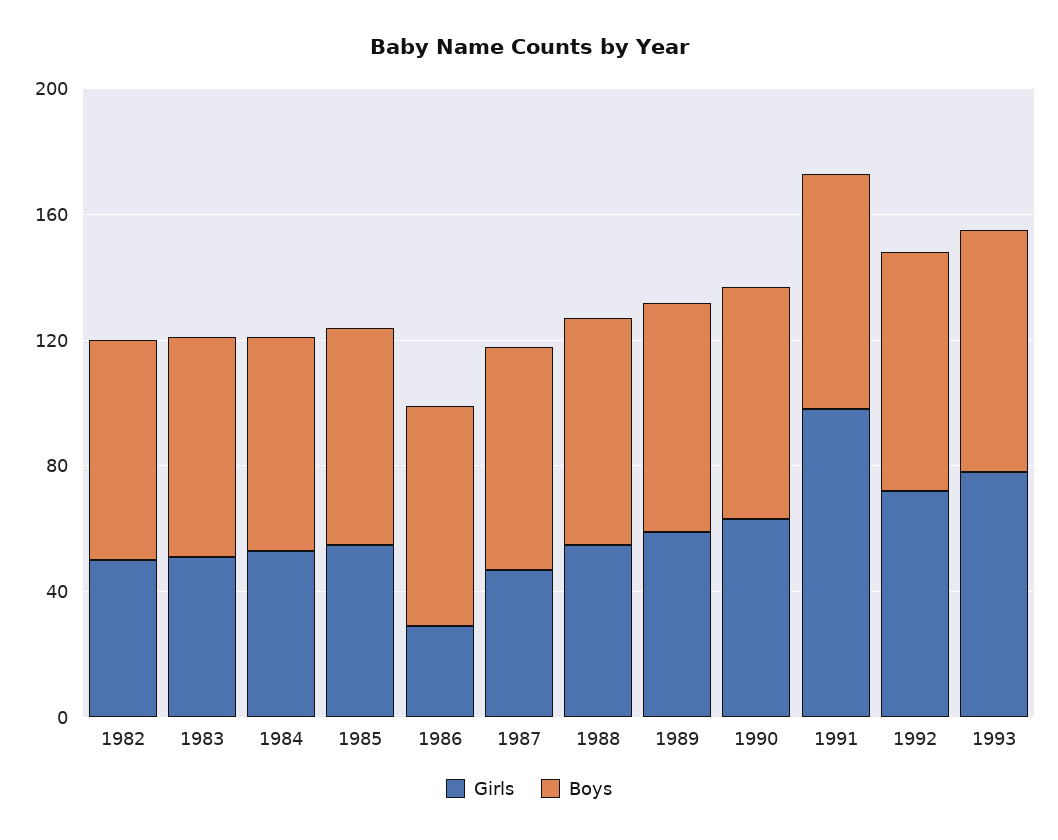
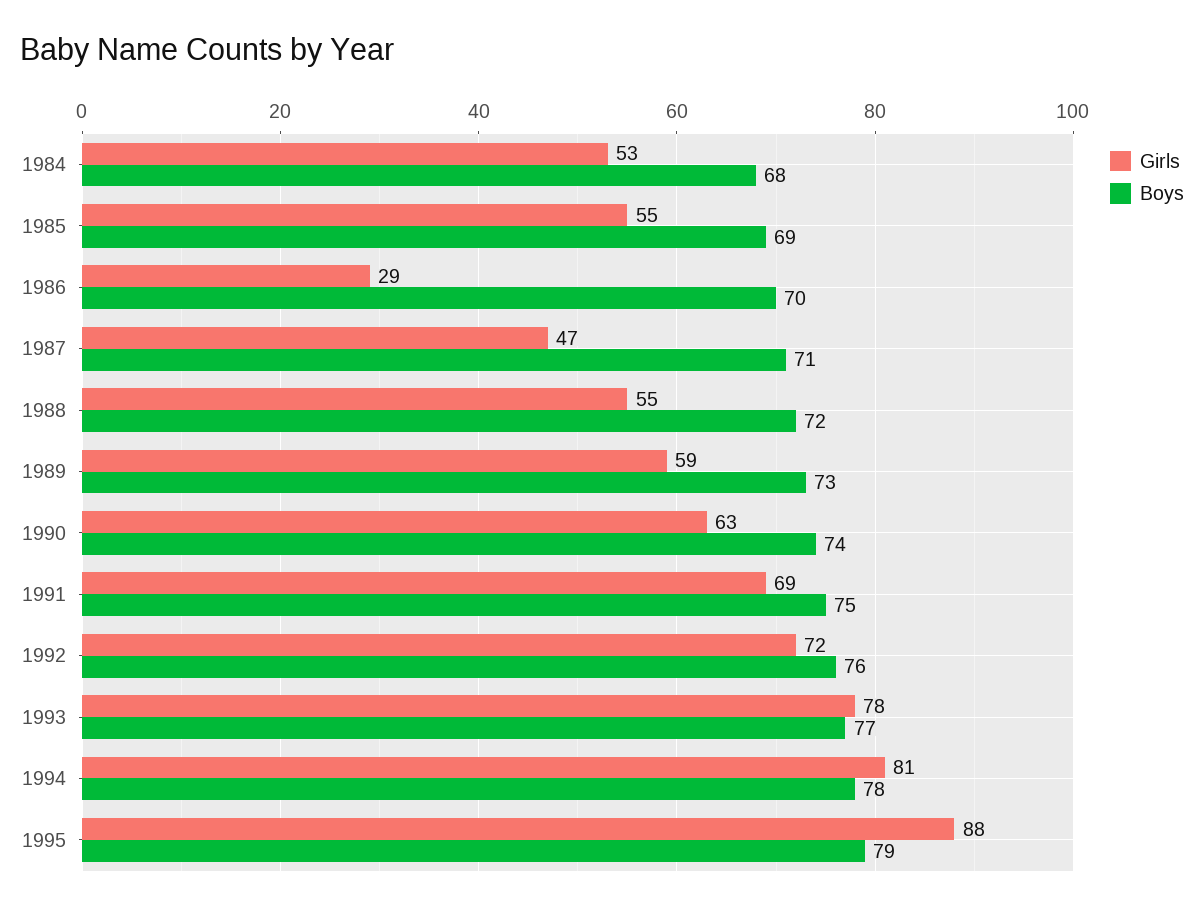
Girls, 1982: 50 -> none
Boys, 1982: 70 -> none
Girls, 1983: 50 -> none
Boys, 1983: 70 -> none
Girls, 1991: 100 -> 69
Girls, 1994: none -> 81
Boys, 1994: none -> 78
Girls, 1995: none -> 88
Boys, 1995: none -> 79

